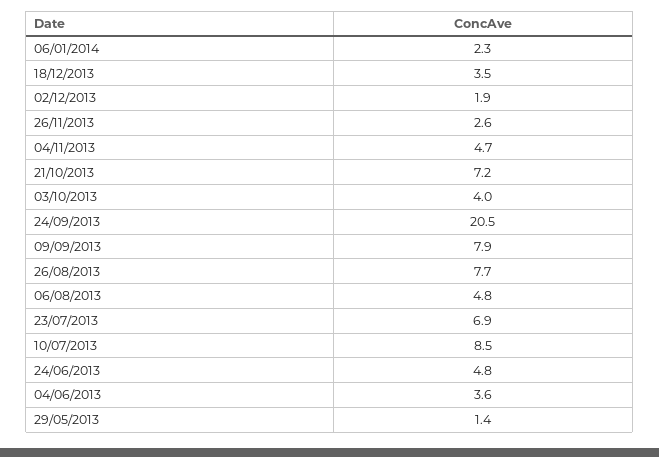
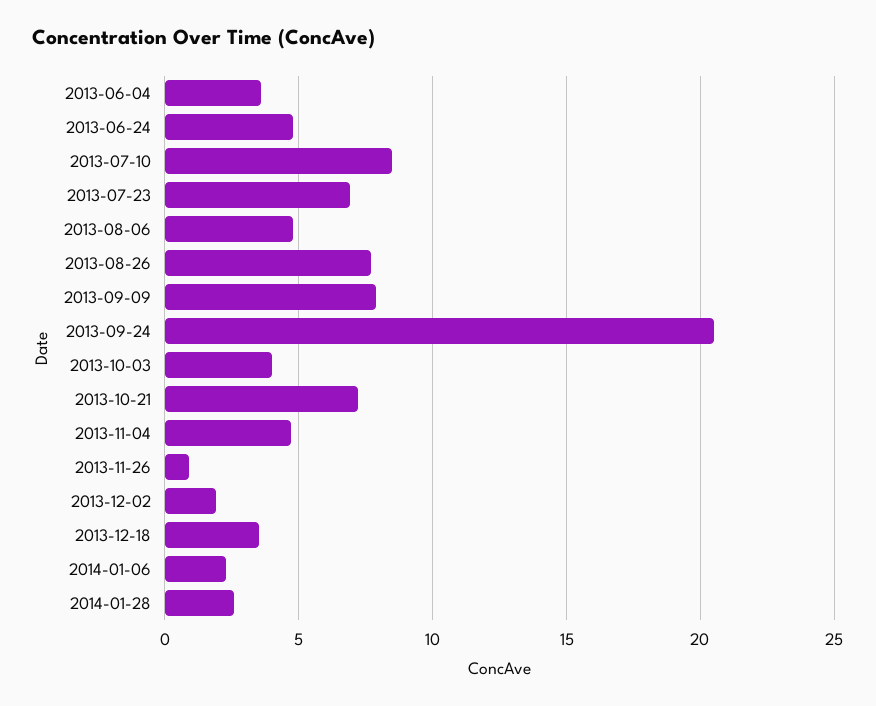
26/11/2013: 2.6 -> 1
29/05/2013: 1.4 -> none
2014-01-28: none -> 2.5

